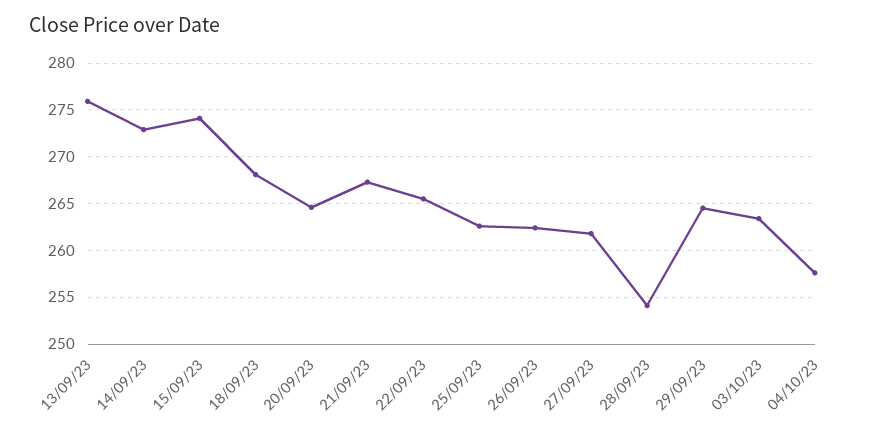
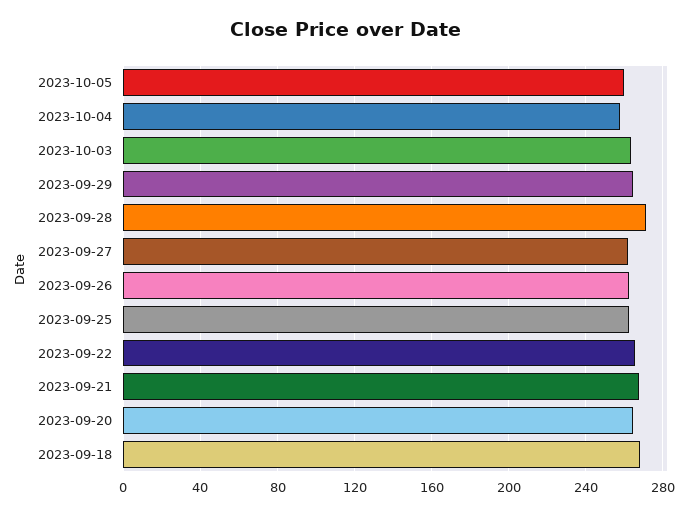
13/09/23: 276 -> none
14/09/23: 273 -> none
15/09/23: 274 -> none
28/09/23: 254 -> 270
2023-10-05: none -> 260

